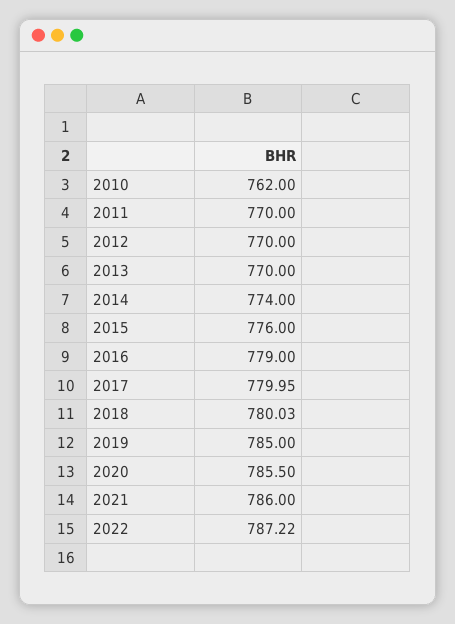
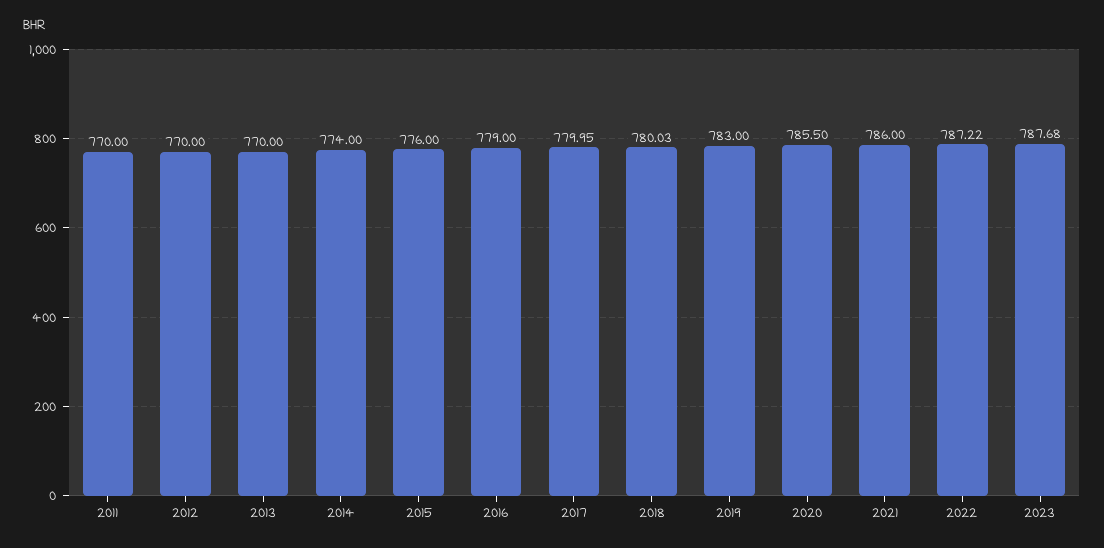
2010: 762 -> none
2019: 785 -> 783
2023: none -> 787.68

